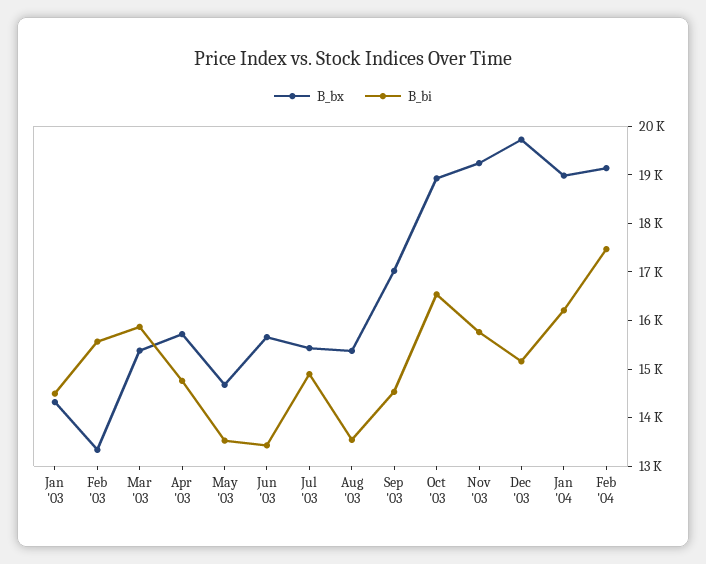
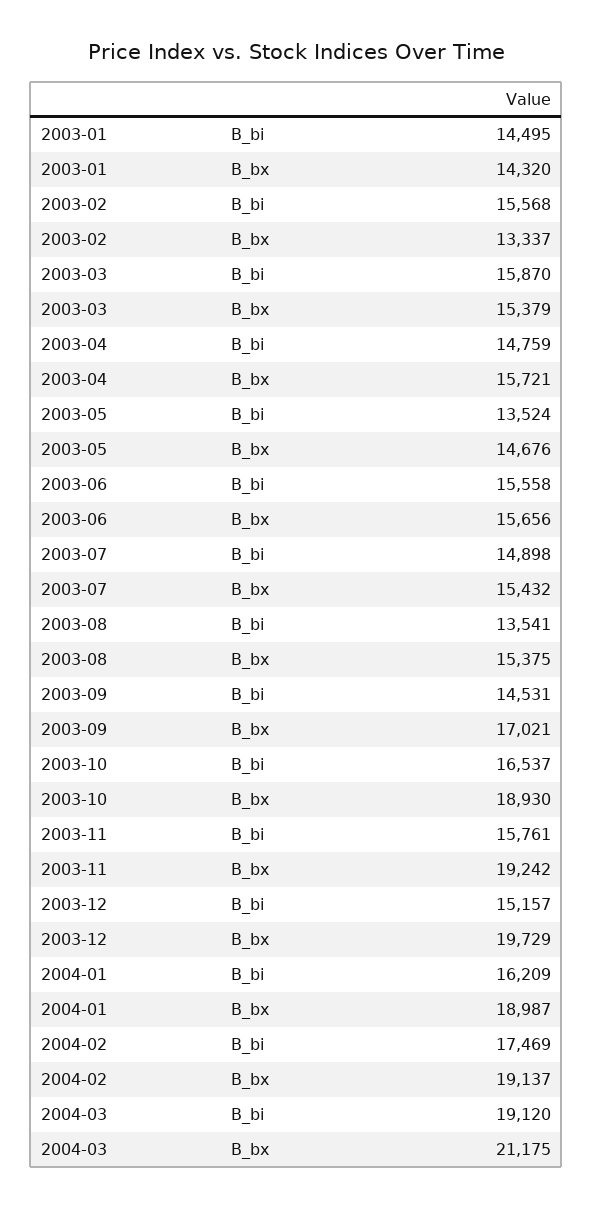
B_bi, Jun '03: 13400 -> 15558
B_bi, 2004-03: none -> 19120
B_bx, 2004-03: none -> 21175

